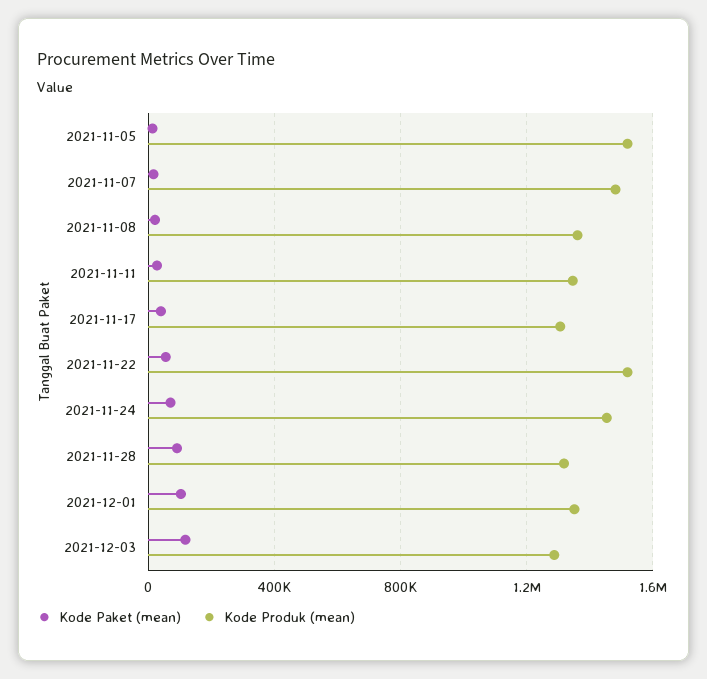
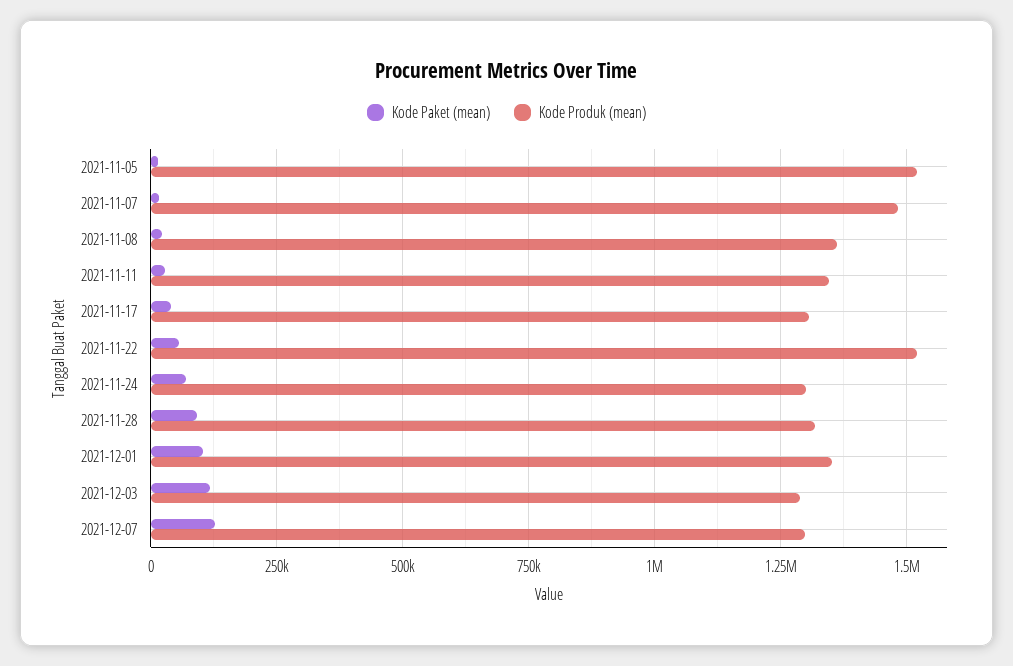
Kode Produk (mean), 2021-11-24: 1450000 -> 1300000
Kode Paket (mean), 2021-12-07: none -> 125000
Kode Produk (mean), 2021-12-07: none -> 1300000

